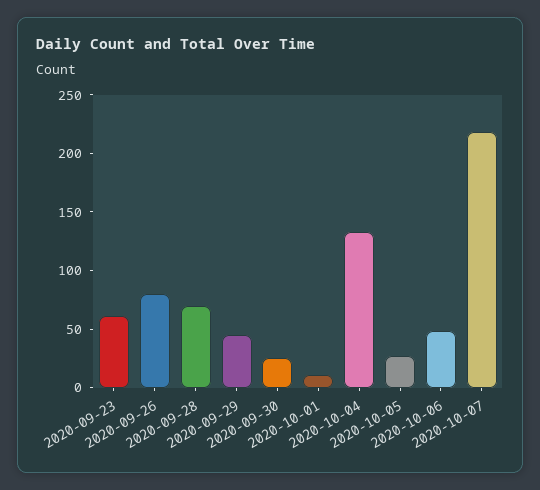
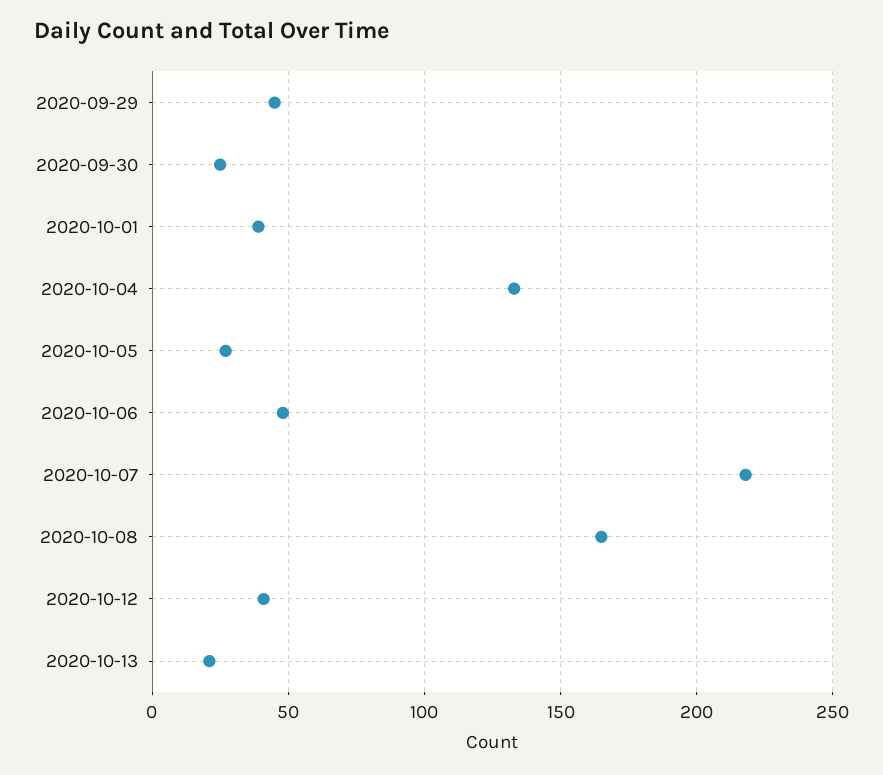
2020-09-23: 60 -> none
2020-09-26: 80 -> none
2020-09-28: 70 -> none
2020-10-01: 10 -> 40
2020-10-08: none -> 165
2020-10-12: none -> 40
2020-10-13: none -> 20

